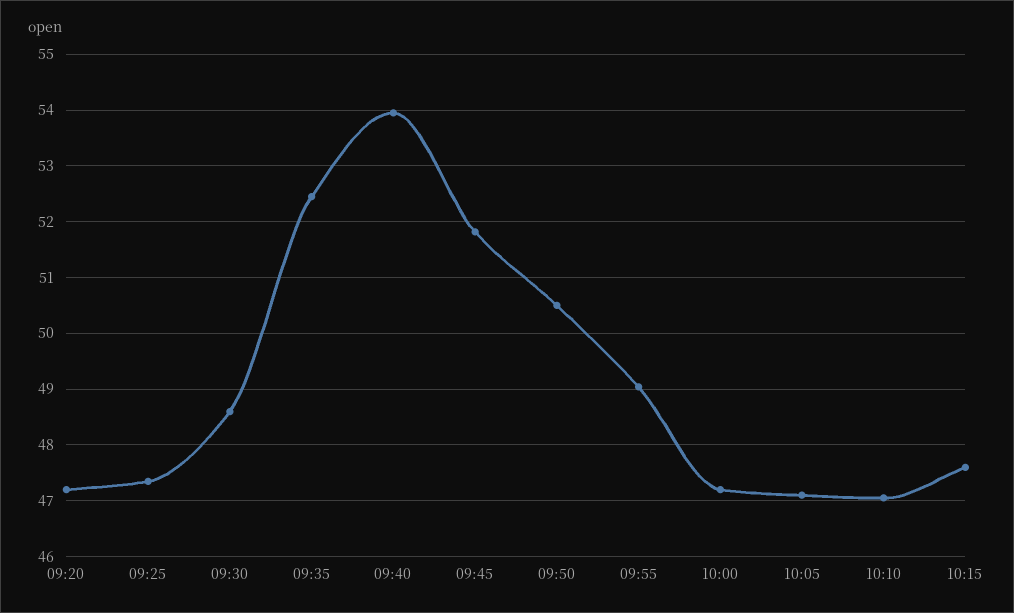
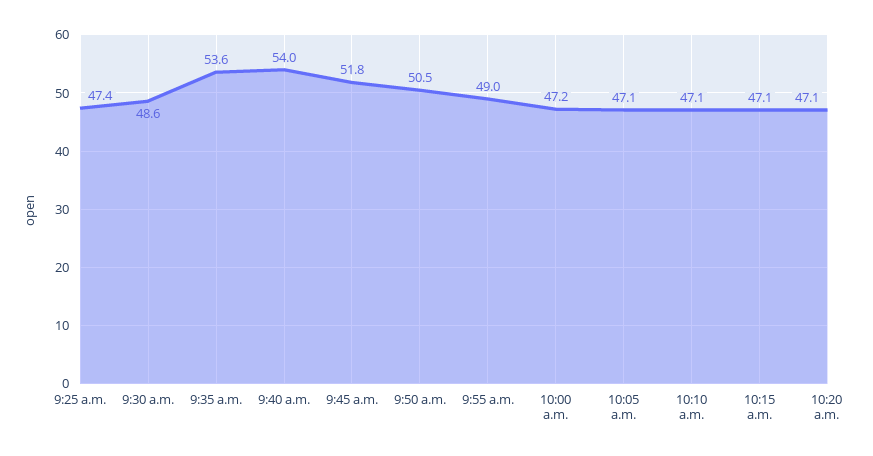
09:20: 47.2 -> none
09:35: 52.4 -> 53.6
10:15: 47.6 -> 47.1
10:20 a.m.: none -> 47.1

